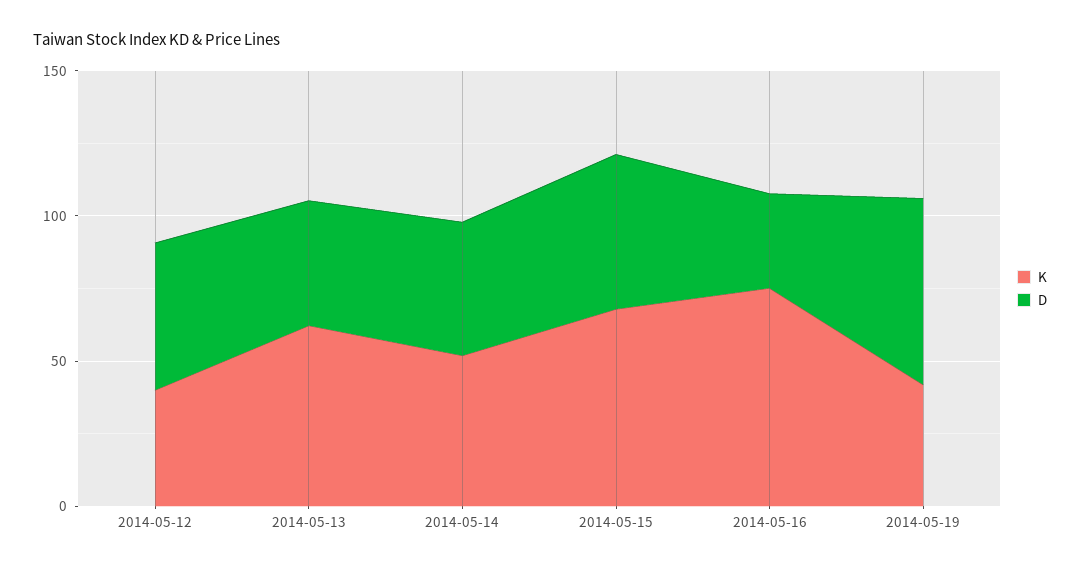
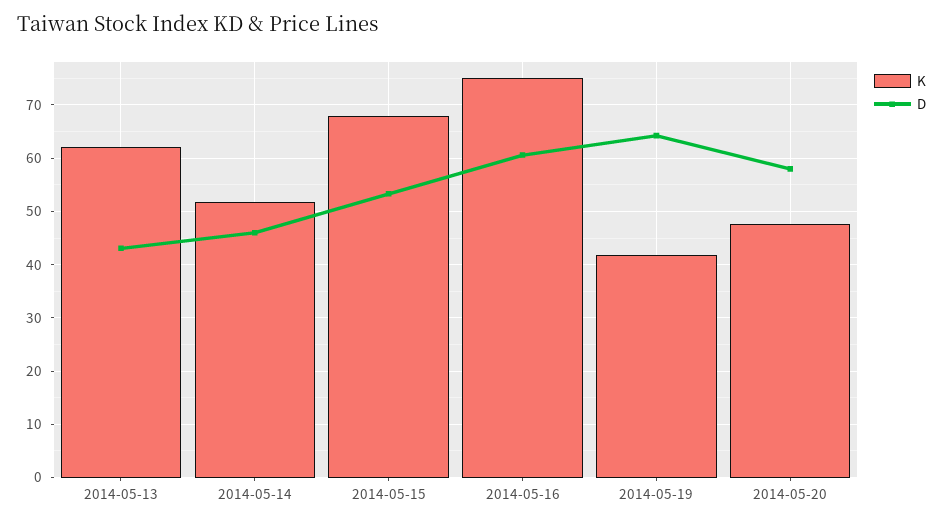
K, 2014-05-12: 40 -> none
D, 2014-05-12: 50 -> none
D, 2014-05-16: 30 -> 60
K, 2014-05-20: none -> 48
D, 2014-05-20: none -> 58

